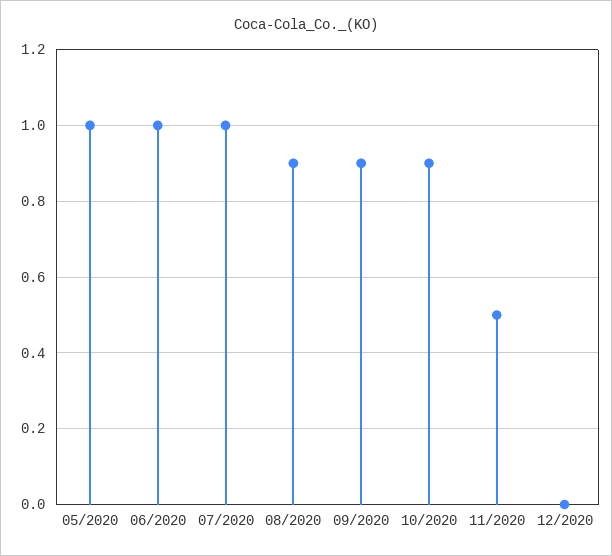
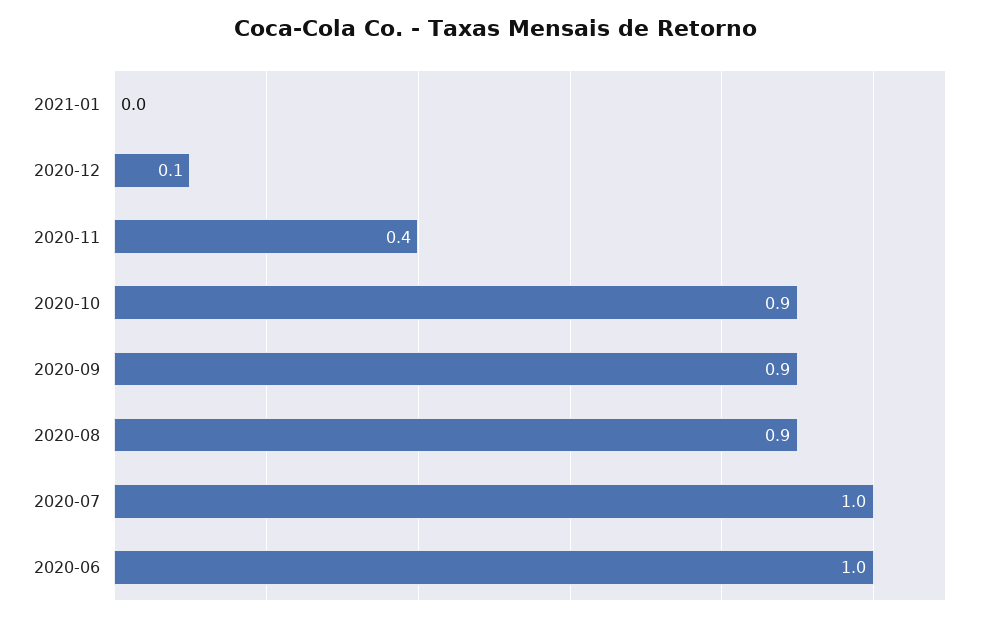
05/2020: 1 -> none
11/2020: 0.5 -> 0.4
12/2020: 0 -> 0.1
2021-01: none -> 0

